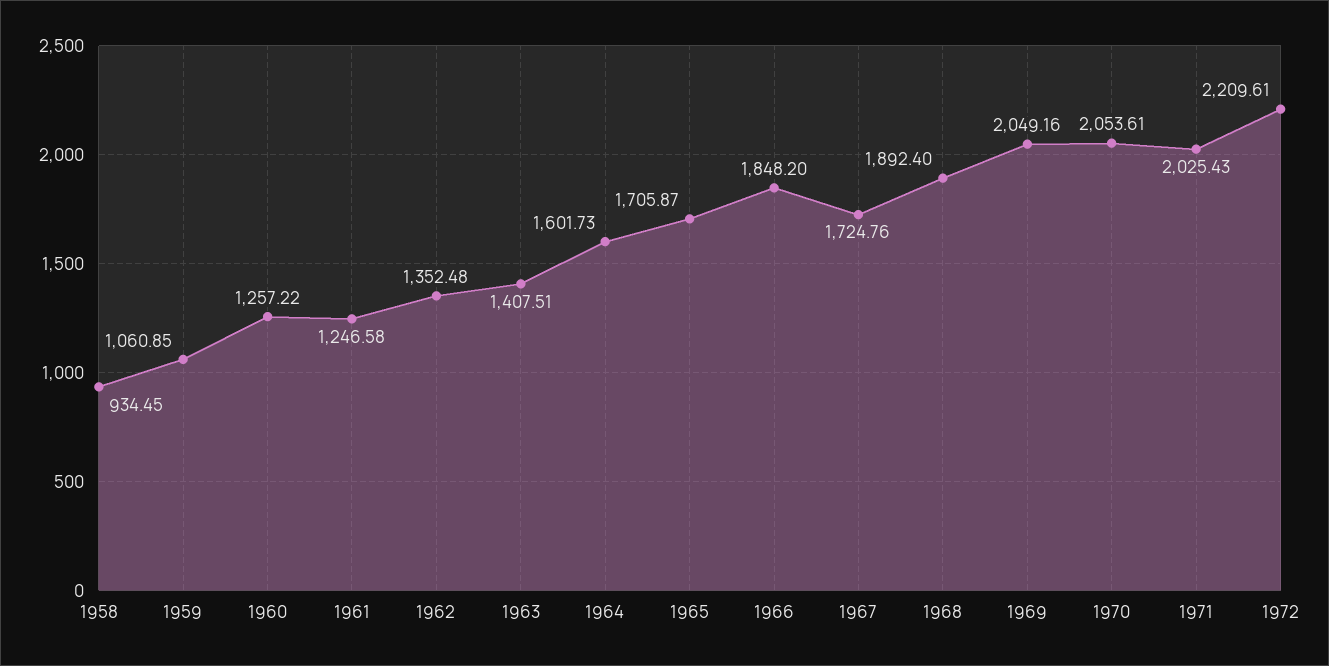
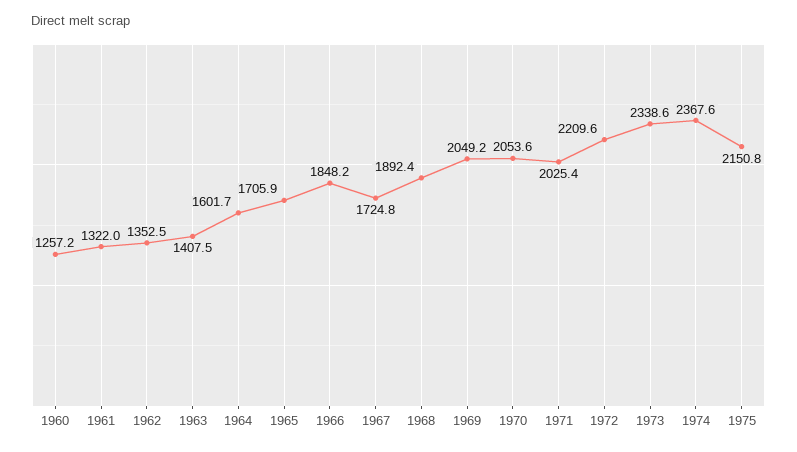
1958: 934.45 -> none
1959: 1060.85 -> none
1961: 1246.58 -> 1322
1973: none -> 2338.6
1974: none -> 2367.6
1975: none -> 2150.8

